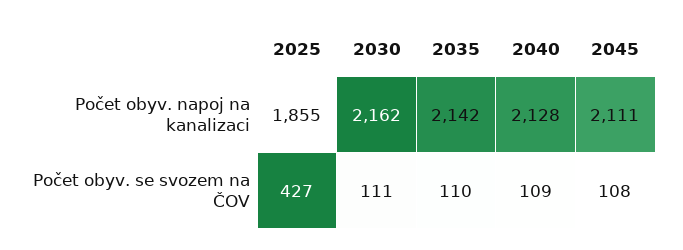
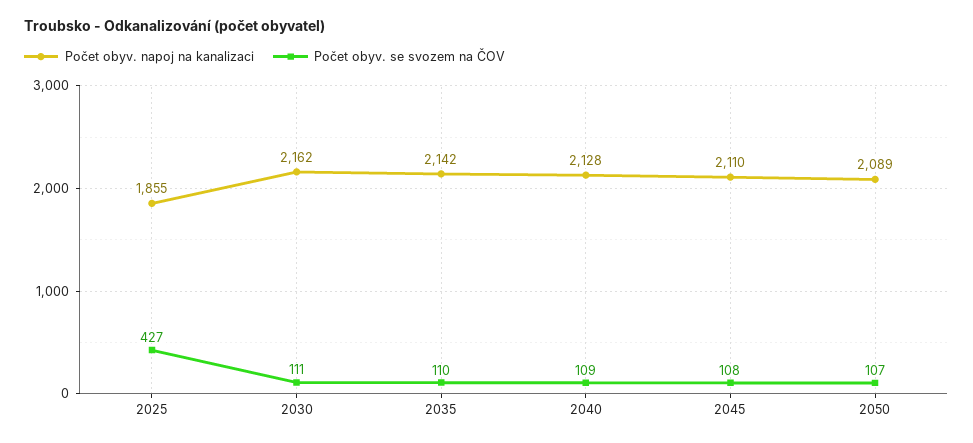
Počet obyv. napoj na kanalizaci, 2045: 2111 -> 2110
Počet obyv. napoj na kanalizaci, 2050: none -> 2089
Počet obyv. se svozem na ČOV, 2050: none -> 107

